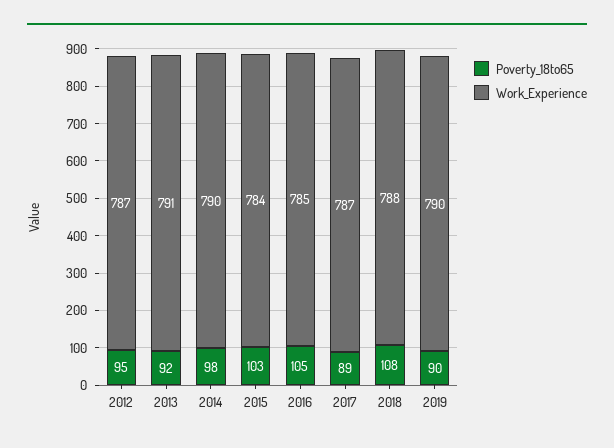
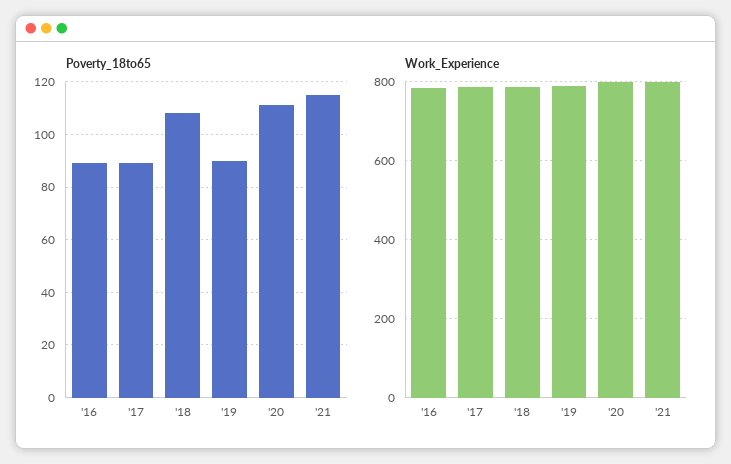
Poverty_18to65, 2012: 95 -> none
Work_Experience, 2012: 787 -> none
Poverty_18to65, 2013: 92 -> none
Work_Experience, 2013: 791 -> none
Poverty_18to65, 2014: 98 -> none
Work_Experience, 2014: 790 -> none
Poverty_18to65, 2015: 103 -> none
Work_Experience, 2015: 784 -> none
Poverty_18to65, 2016: 105 -> 90
Poverty_18to65, '20: none -> 110
Poverty_18to65, '21: none -> 115
Work_Experience, '20: none -> 800
Work_Experience, '21: none -> 800

